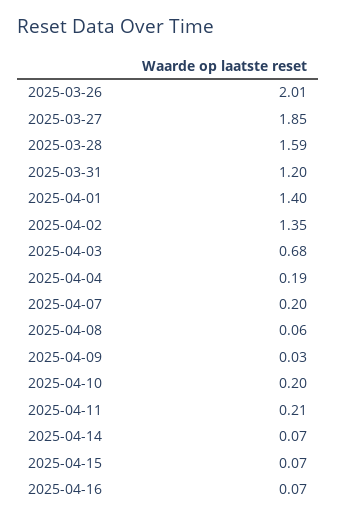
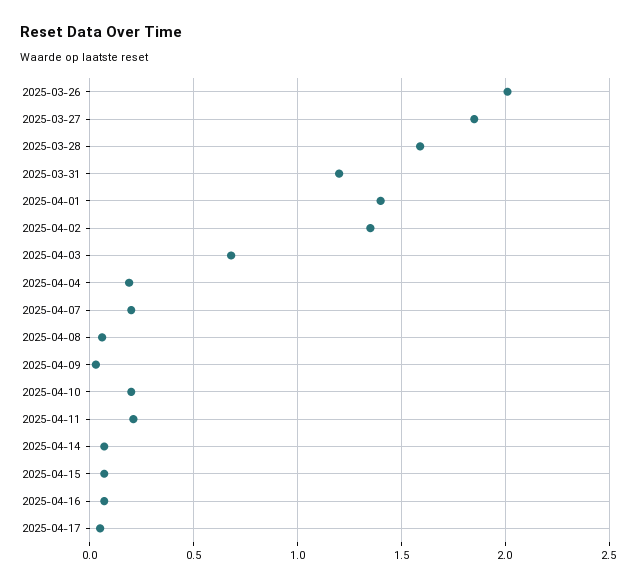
2025-04-17: none -> 0.05

